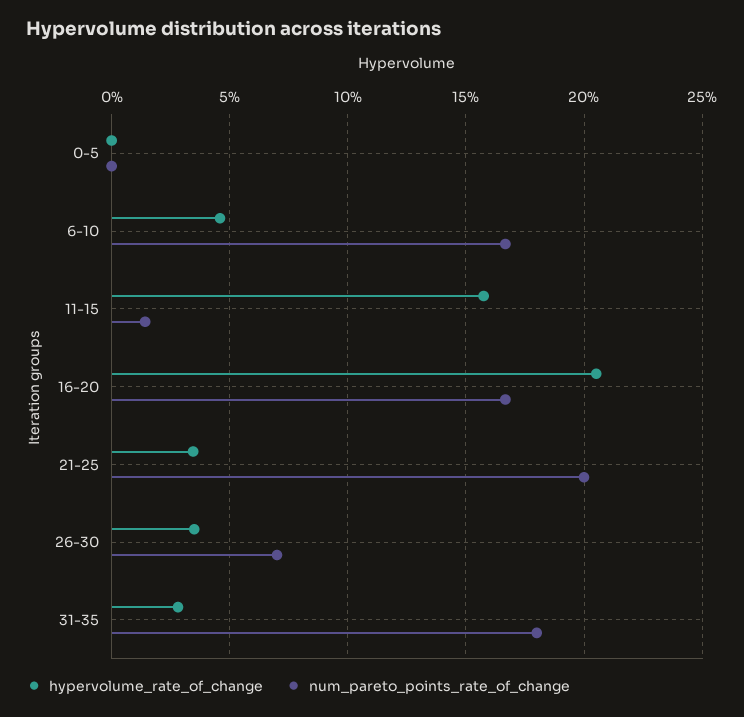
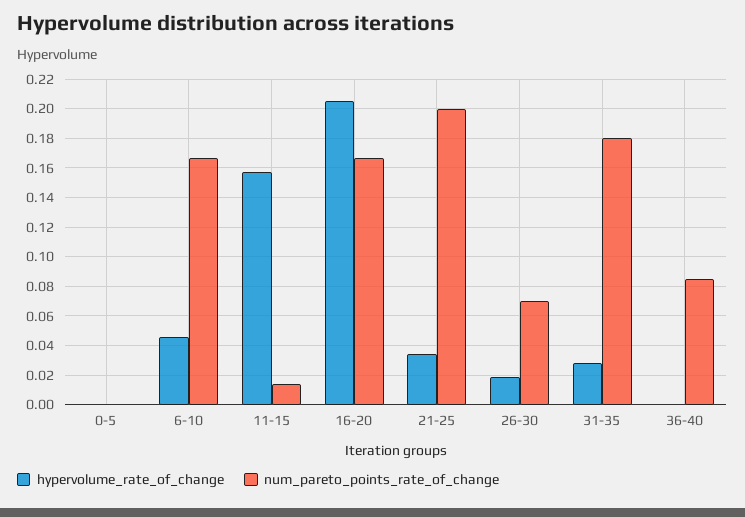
hypervolume_rate_of_change, 26-30: 0.035 -> 0.02
hypervolume_rate_of_change, 36-40: none -> 0
num_pareto_points_rate_of_change, 36-40: none -> 0.085

